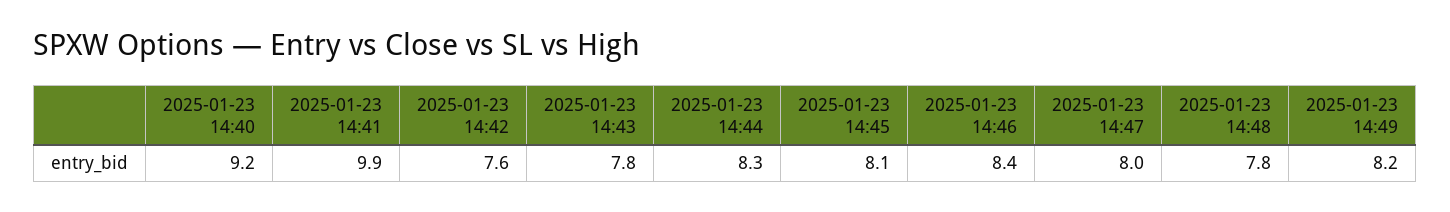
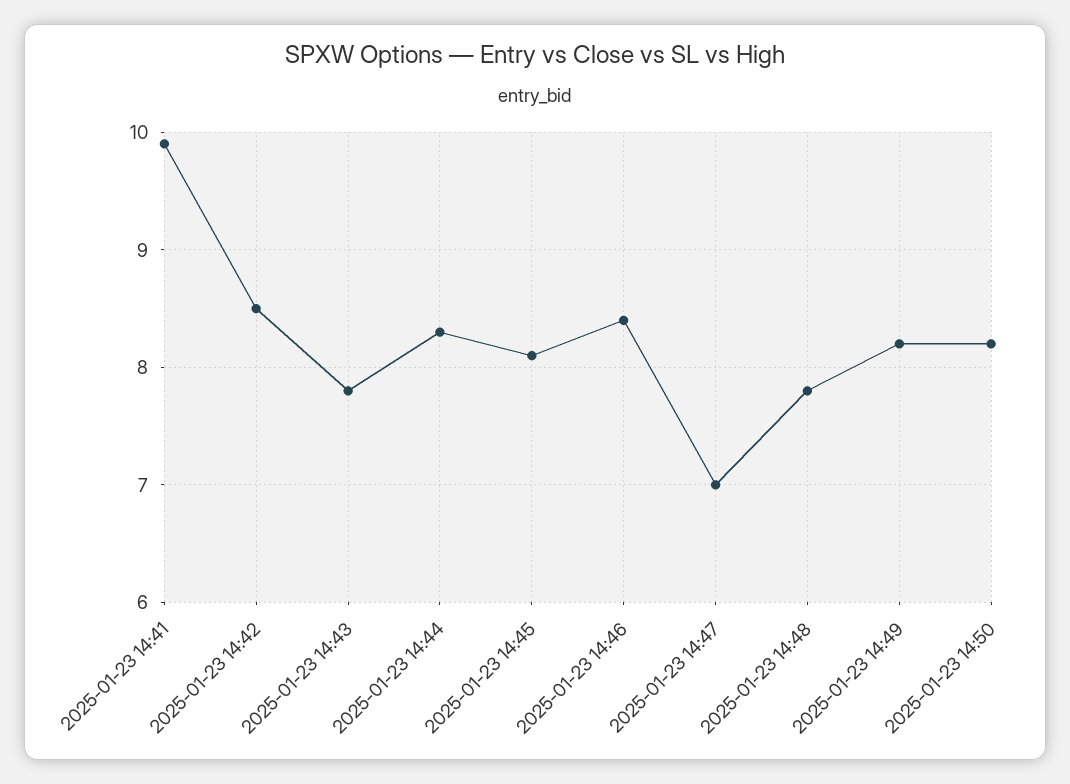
2025-01-23 14:40: 9.2 -> none
2025-01-23 14:42: 7.6 -> 8.5
2025-01-23 14:47: 8 -> 7
2025-01-23 14:50: none -> 8.2

